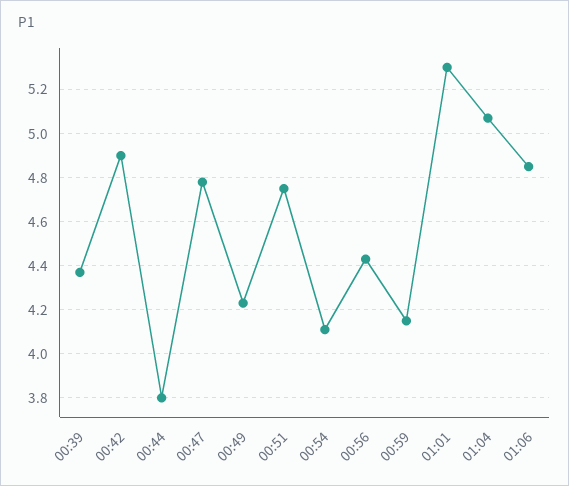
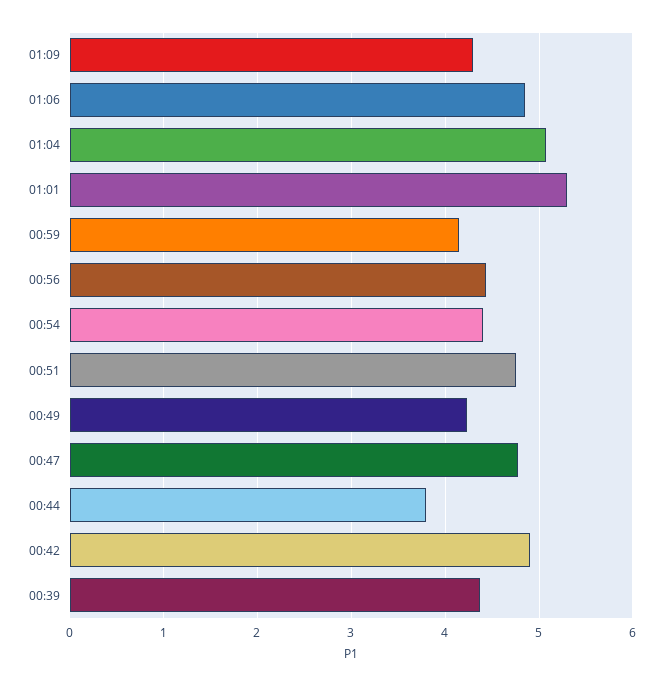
00:54: 4.1 -> 4.4
01:09: none -> 4.3

